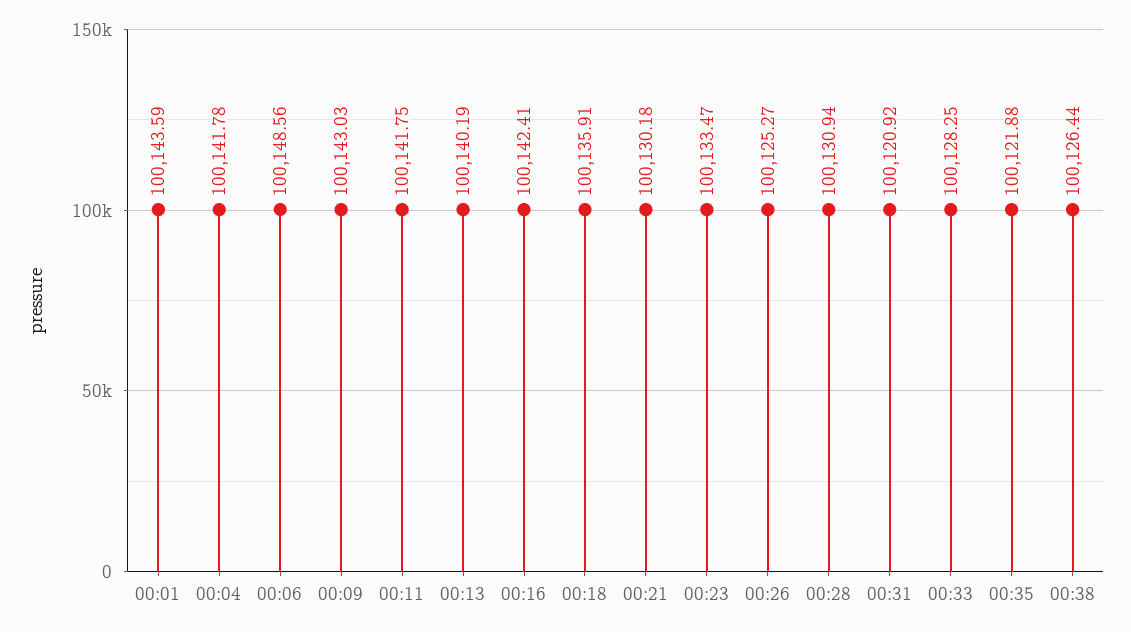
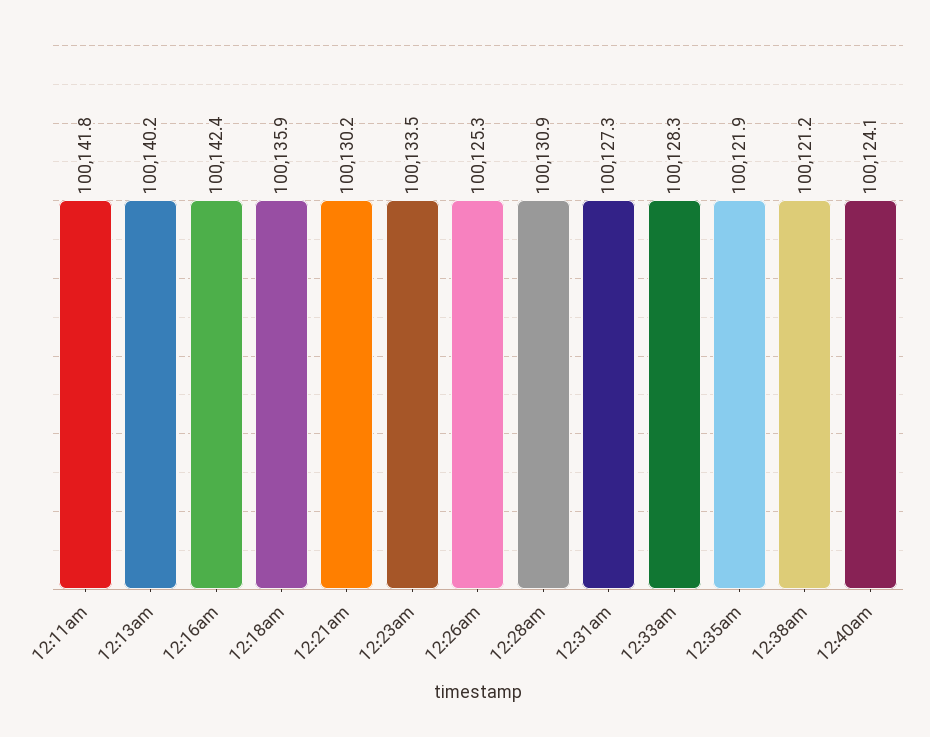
00:01: 100143.59 -> none
00:04: 100141.78 -> none
00:06: 100148.56 -> none
00:09: 100143.03 -> none
00:31: 100120.92 -> 100127.3
00:38: 100126.44 -> 100121.2
12:40am: none -> 100124.1

